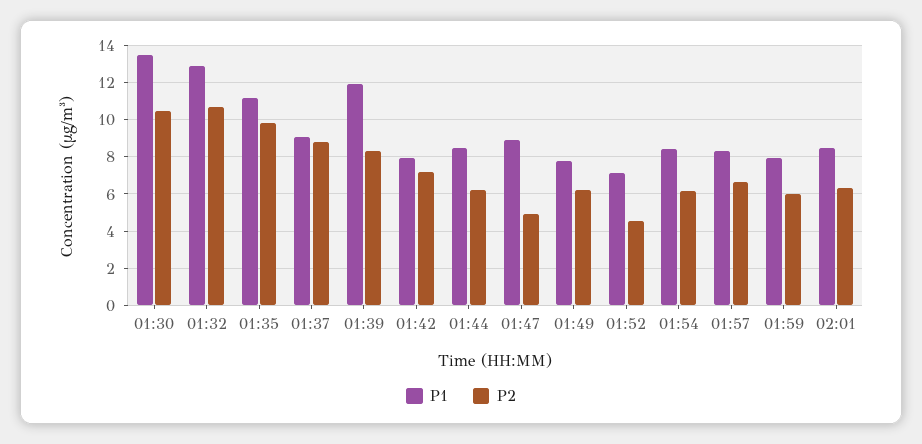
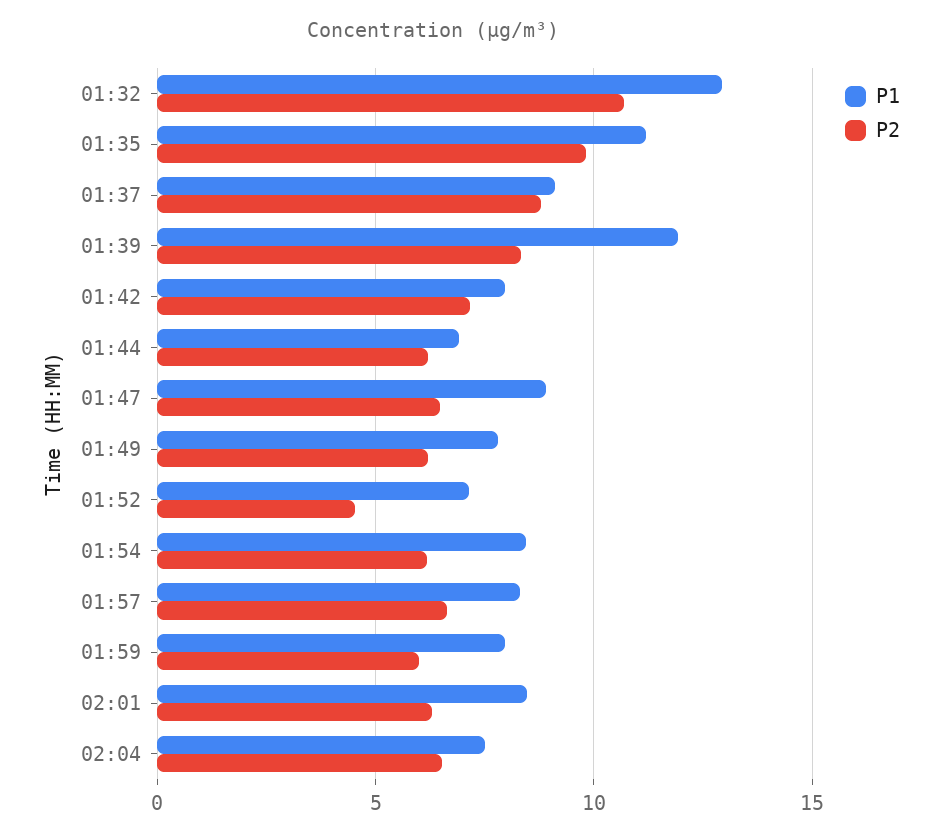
P1, 01:30: 13.5 -> none
P2, 01:30: 10.5 -> none
P1, 01:44: 8.5 -> 7
P2, 01:47: 5 -> 6.5
P1, 02:04: none -> 7.5
P2, 02:04: none -> 6.5

